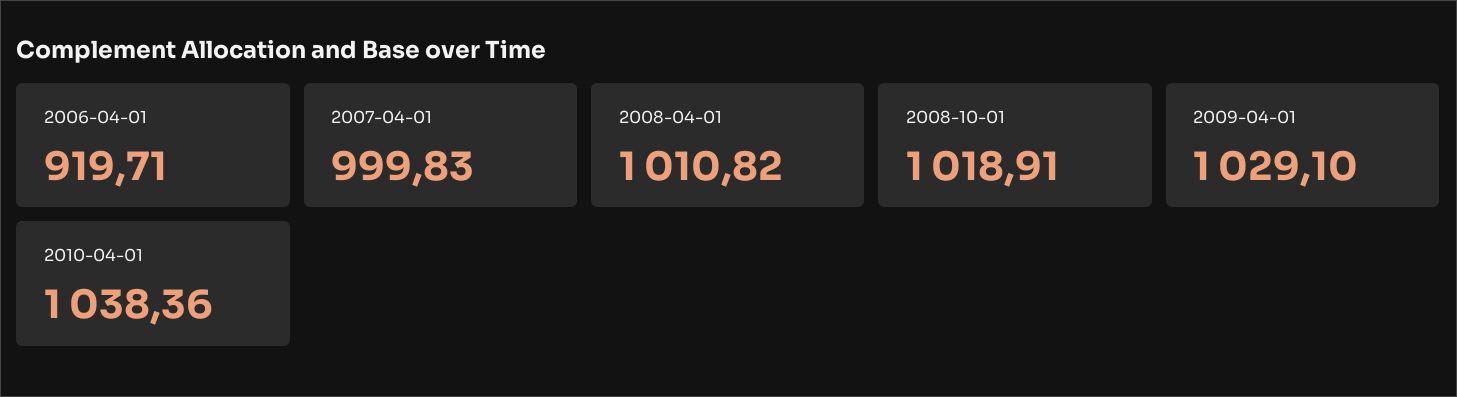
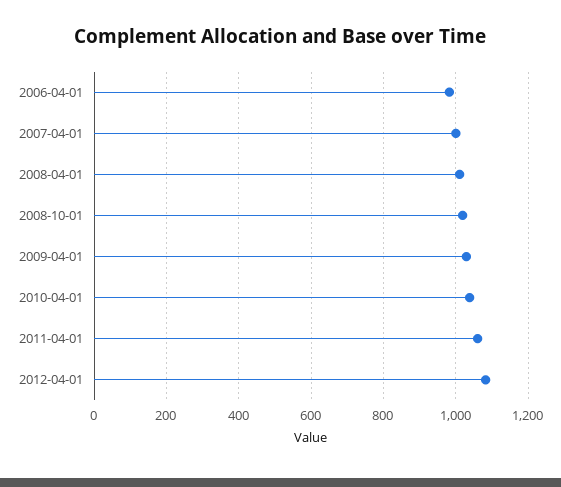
2006-04-01: 919.71 -> 980
2011-04-01: none -> 1060
2012-04-01: none -> 1080

